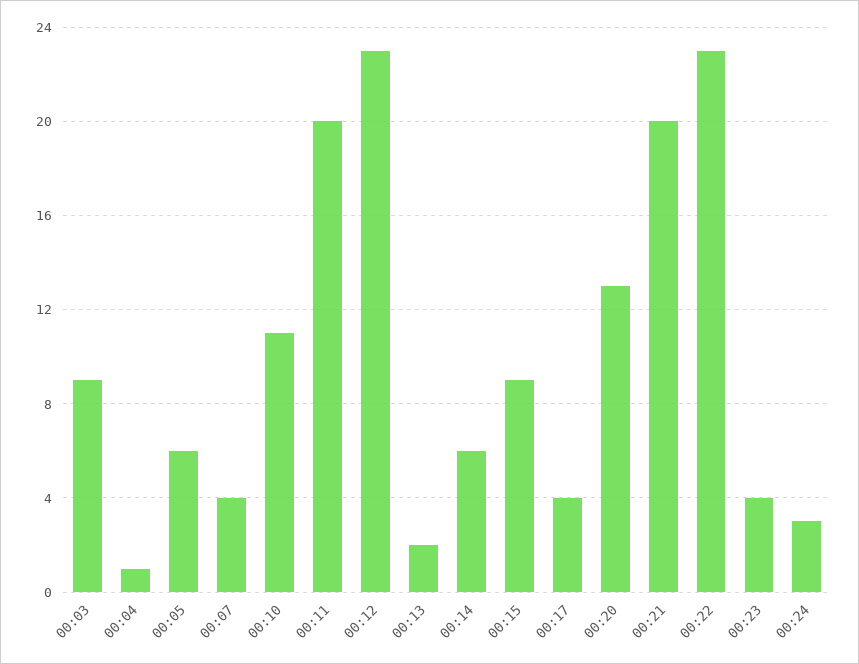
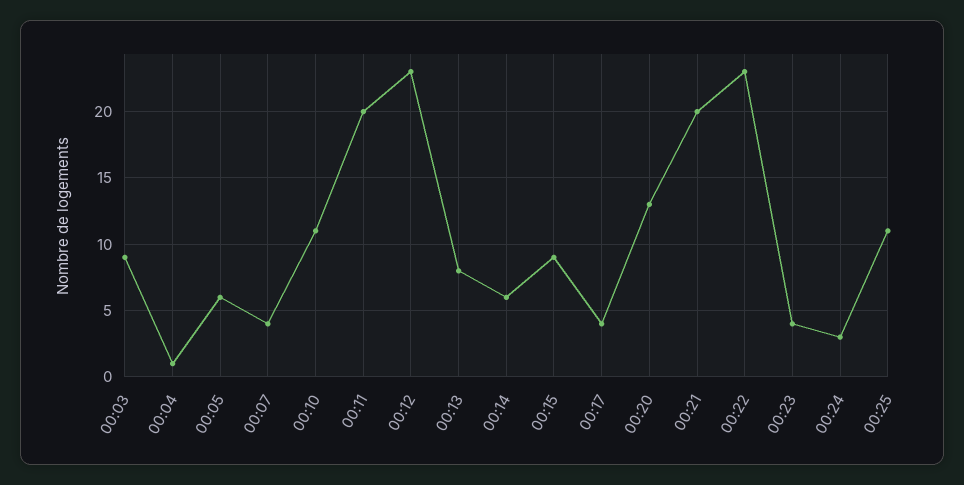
00:13: 2 -> 8
00:25: none -> 11

